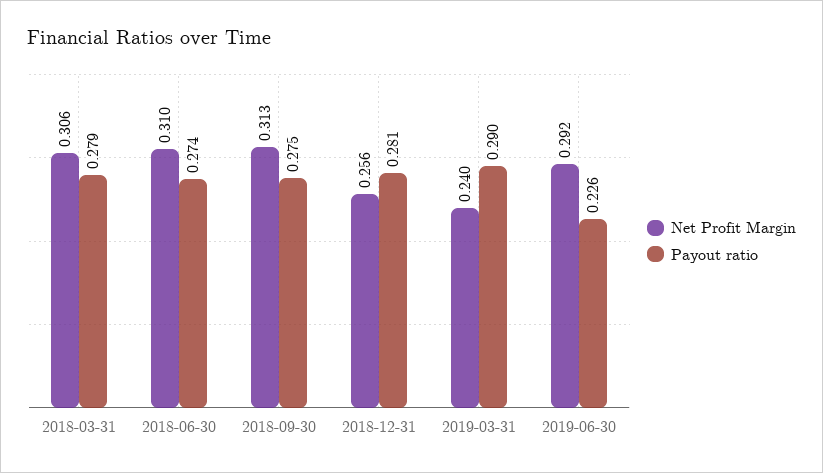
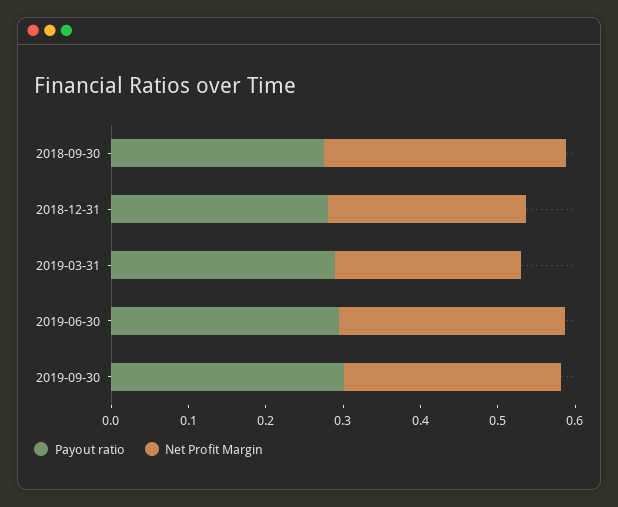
Net Profit Margin, 2018-03-31: 0.306 -> none
Payout ratio, 2018-03-31: 0.279 -> none
Net Profit Margin, 2018-06-30: 0.31 -> none
Payout ratio, 2018-06-30: 0.274 -> none
Payout ratio, 2019-06-30: 0.226 -> 0.3
Payout ratio, 2019-09-30: none -> 0.3
Net Profit Margin, 2019-09-30: none -> 0.28

